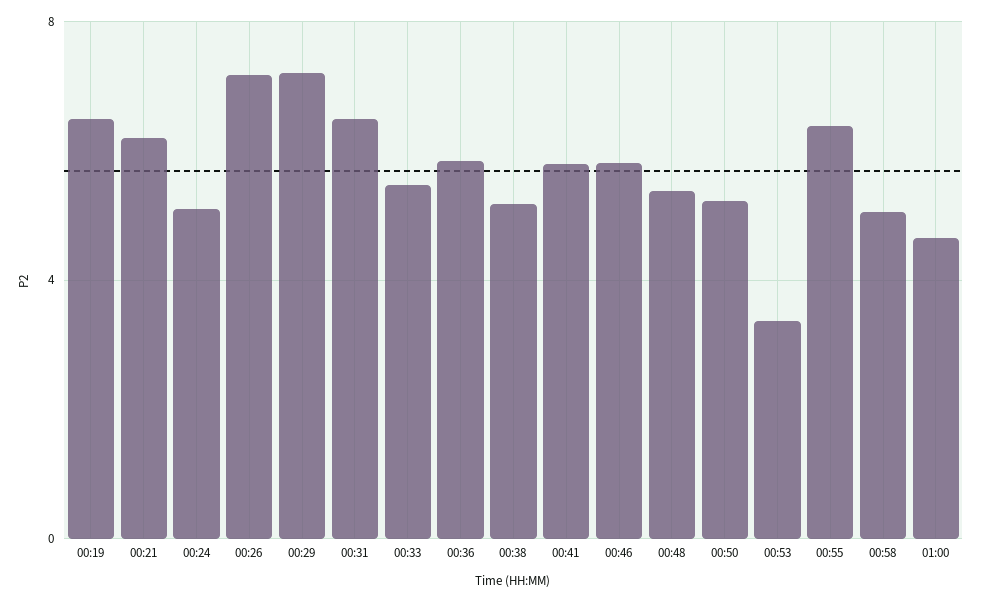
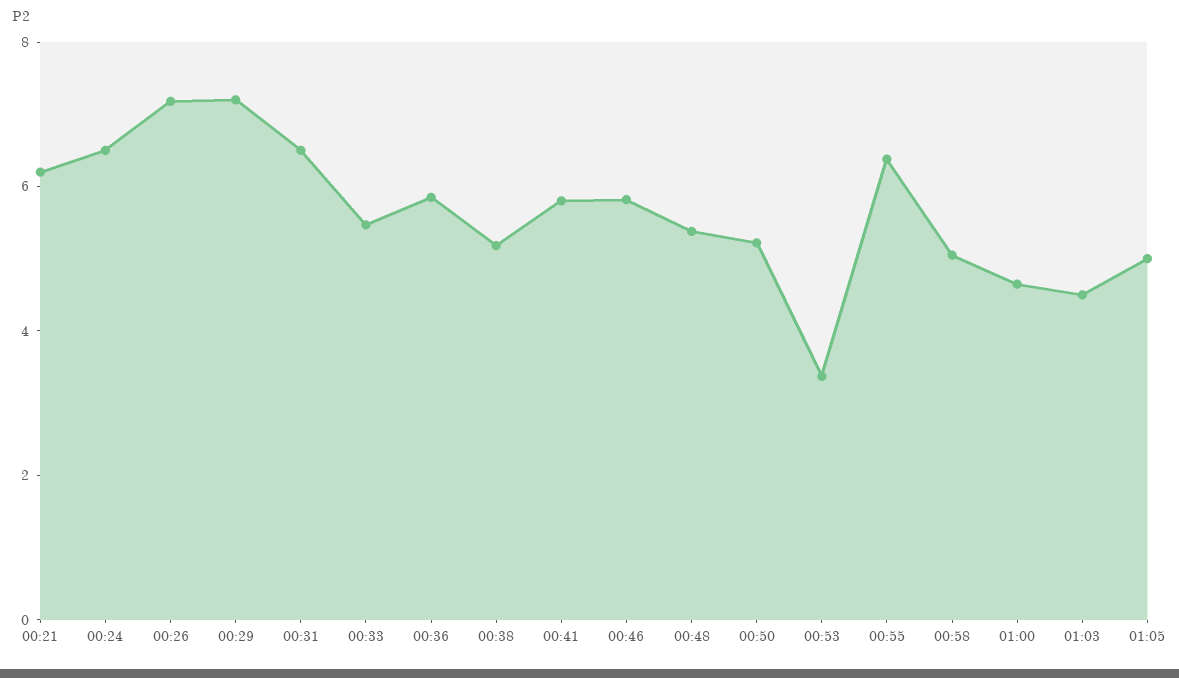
00:19: 6.5 -> none
00:24: 5 -> 6.5
01:03: none -> 4.5
01:05: none -> 5

